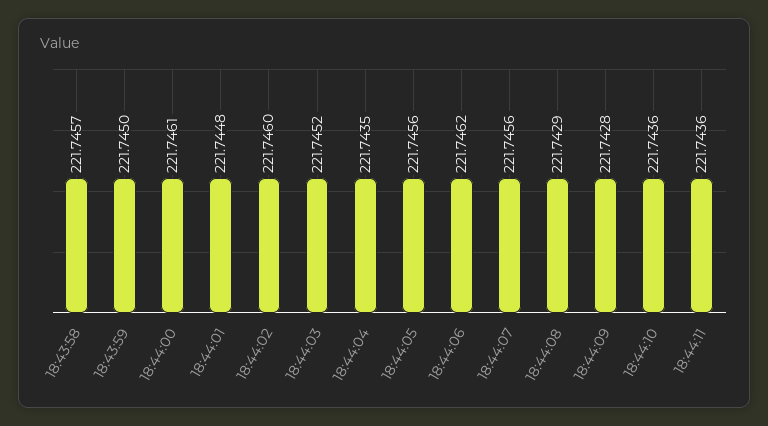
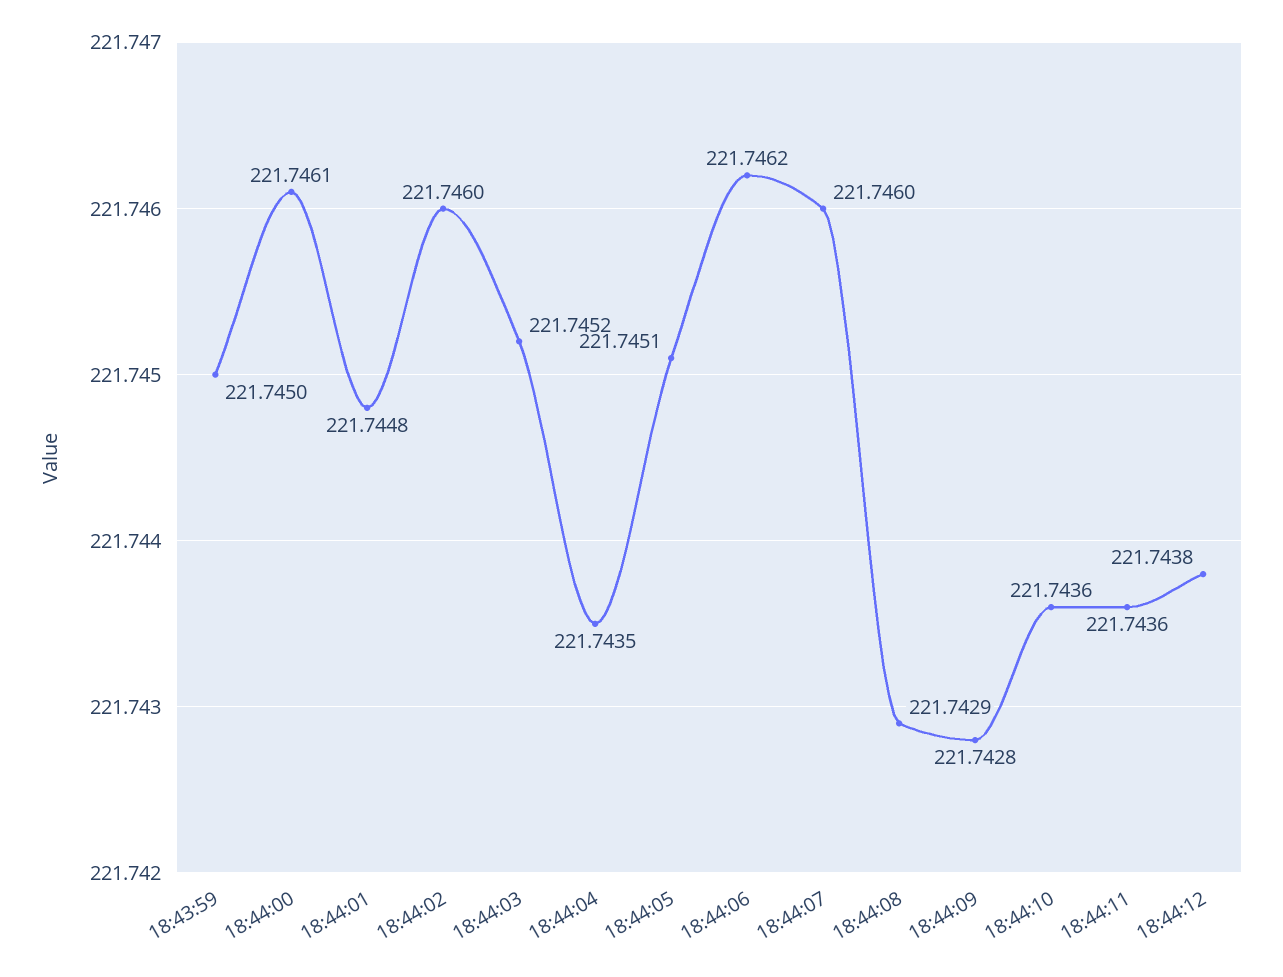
18:43:58: 221.7457 -> none
18:44:05: 221.7456 -> 221.7451
18:44:07: 221.7456 -> 221.746
18:44:12: none -> 221.7438

